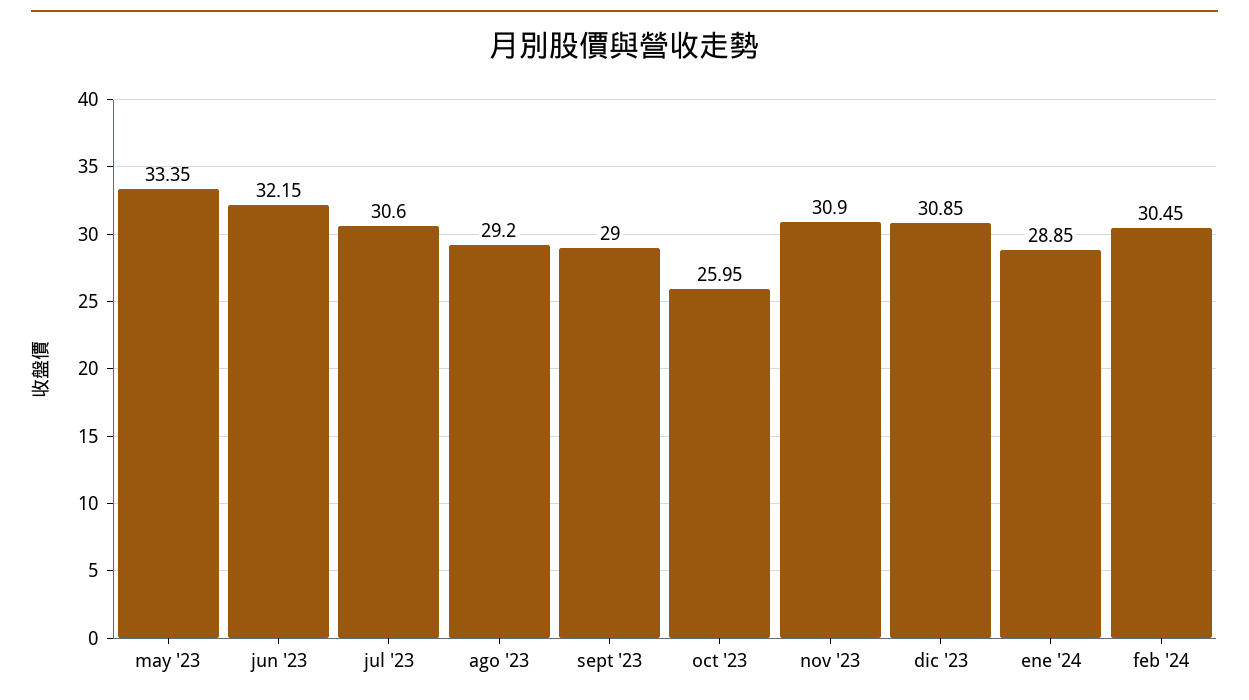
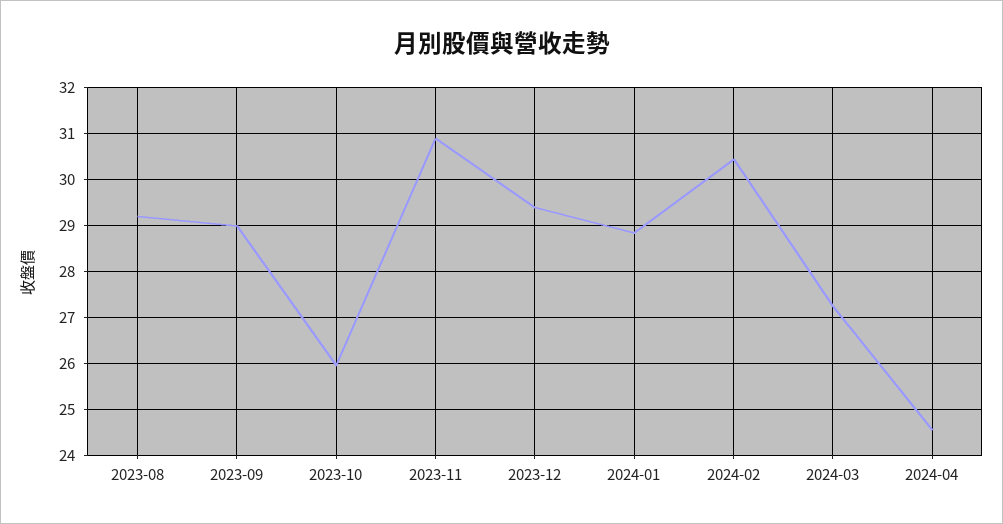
may '23: 33.35 -> none
jun '23: 32.15 -> none
jul '23: 30.6 -> none
dic '23: 30.85 -> 29.4
2024-03: none -> 27.2
2024-04: none -> 24.6

